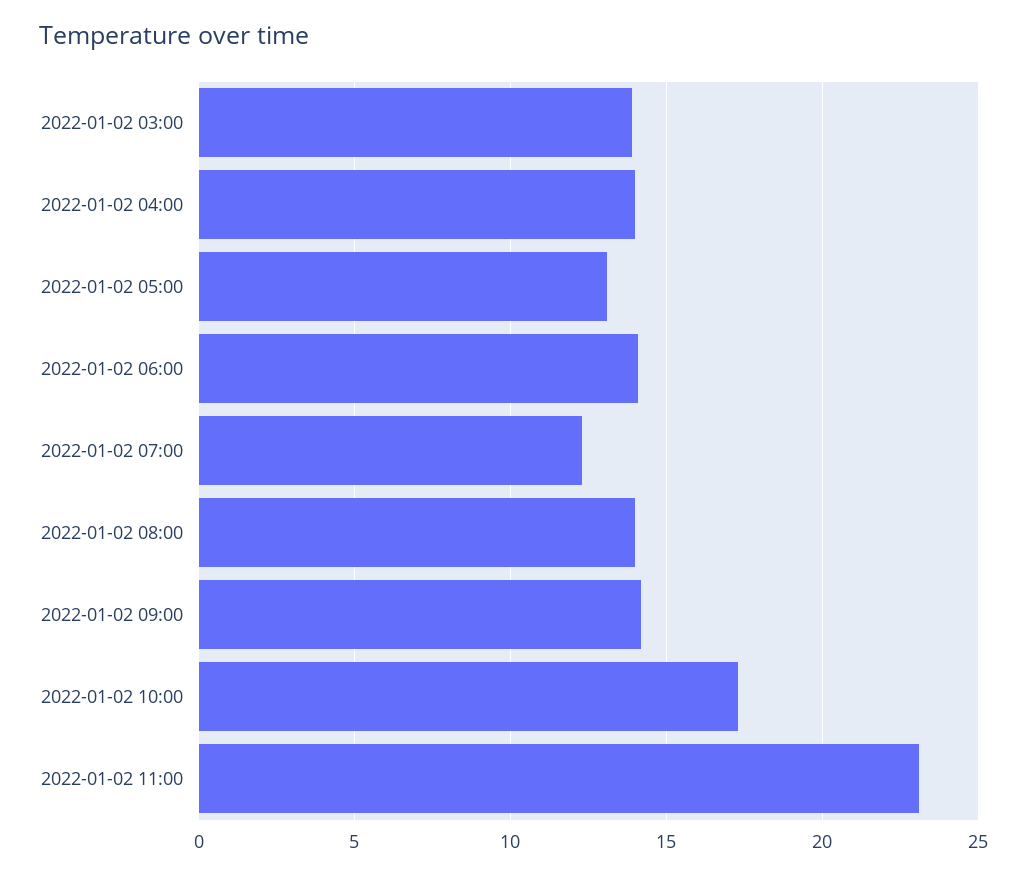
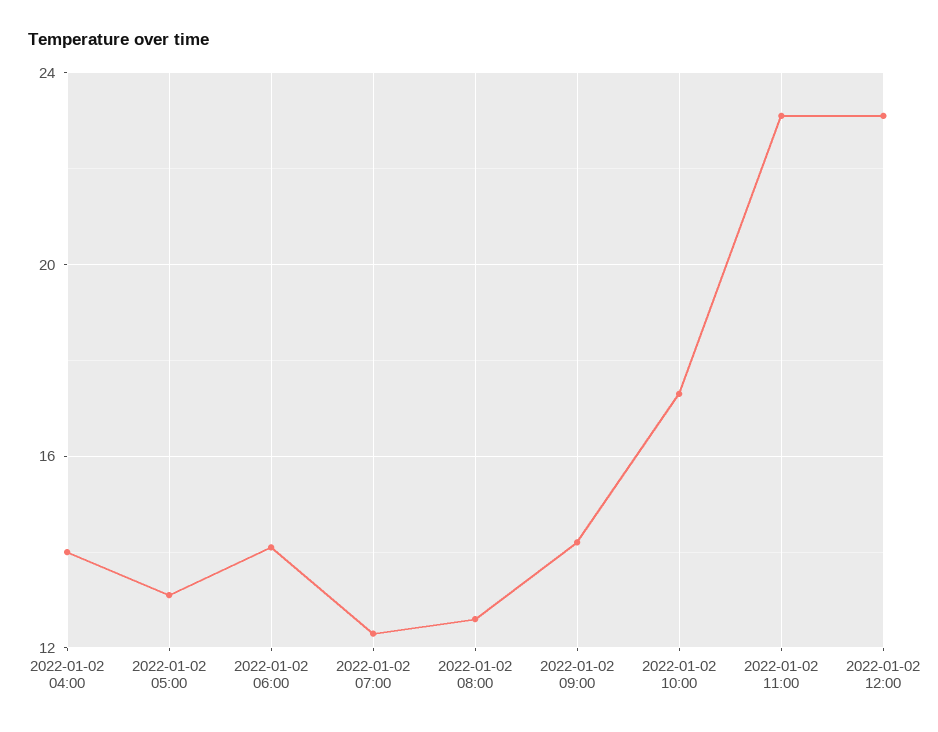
2022-01-02 03:00: 14 -> none
2022-01-02 08:00: 14 -> 12.5
2022-01-02 12:00: none -> 23

